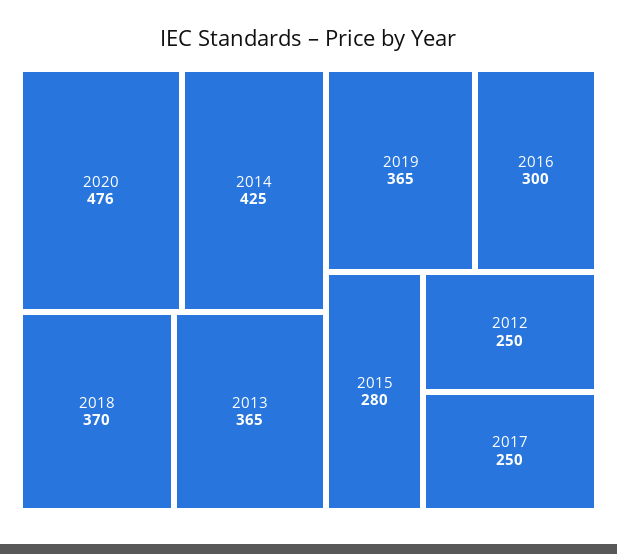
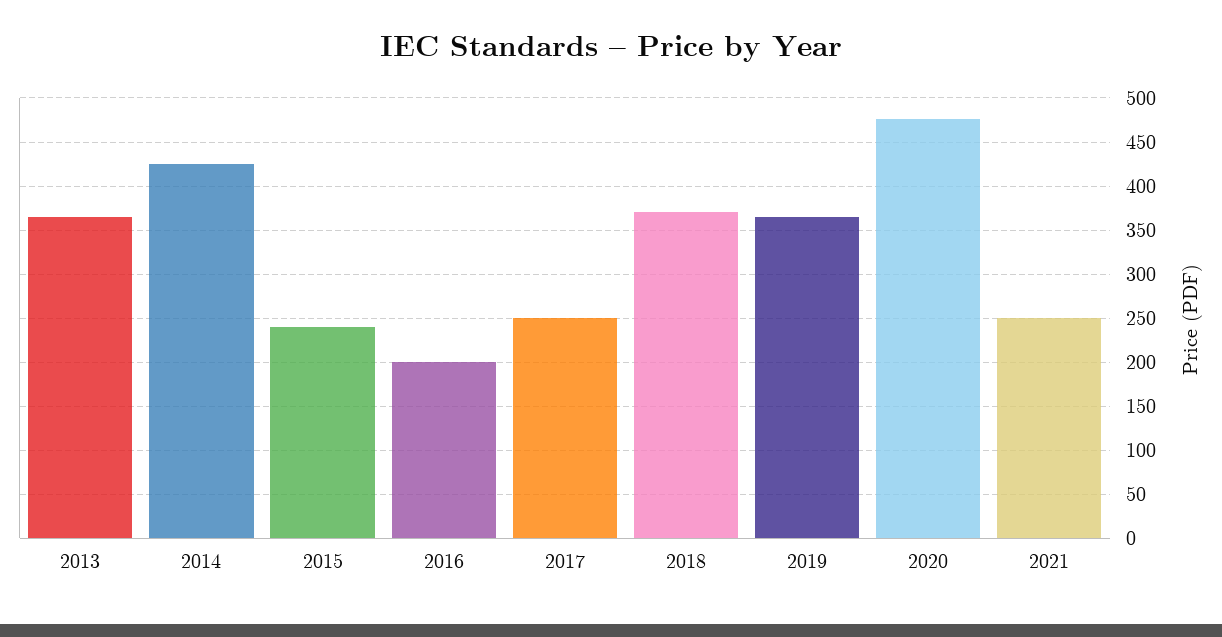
2016: 300 -> 200
2015: 280 -> 240
2012: 250 -> none
2021: none -> 250

